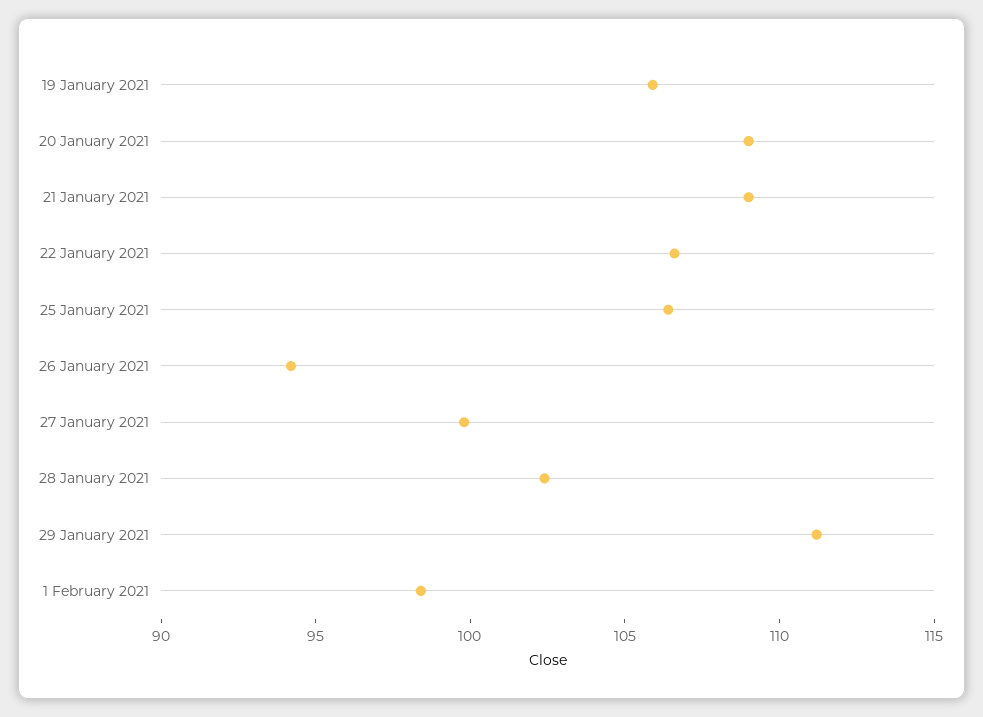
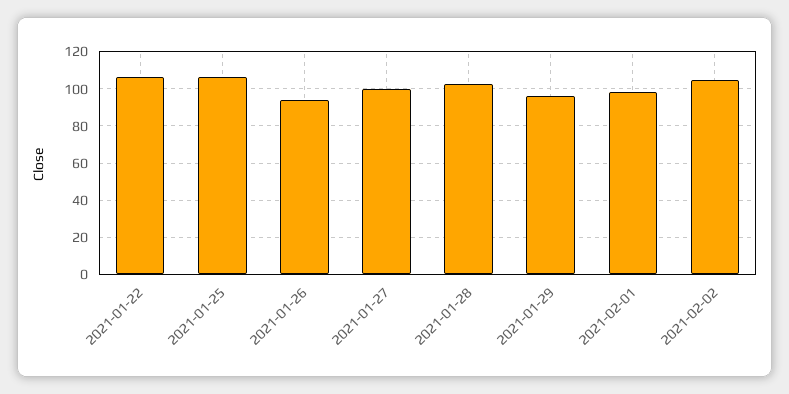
19 January 2021: 106 -> none
20 January 2021: 109 -> none
21 January 2021: 109 -> none
29 January 2021: 111 -> 95
2021-02-02: none -> 105

